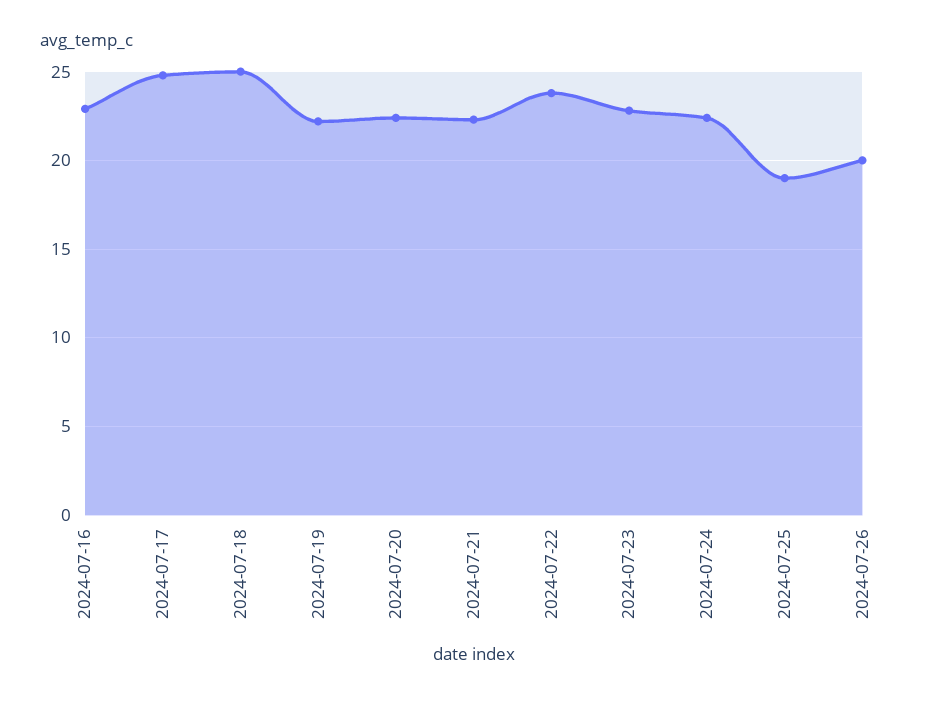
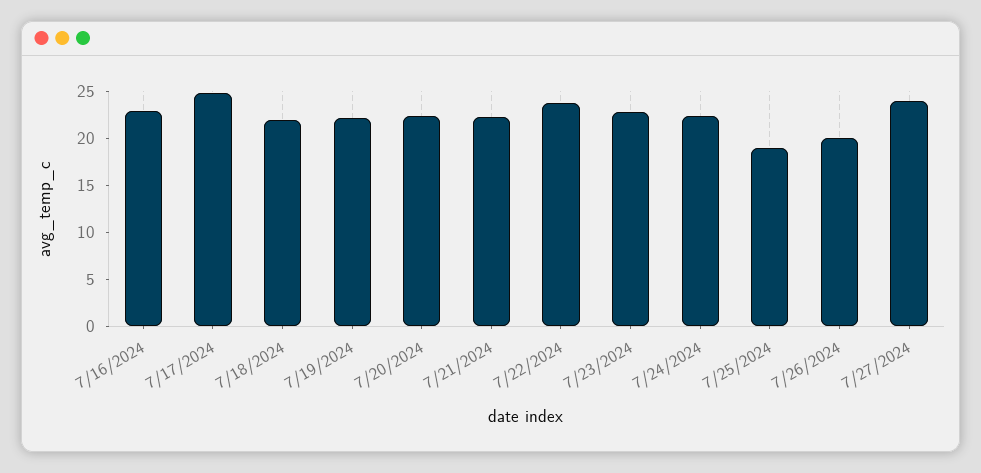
2024-07-18: 25 -> 22
7/27/2024: none -> 24

